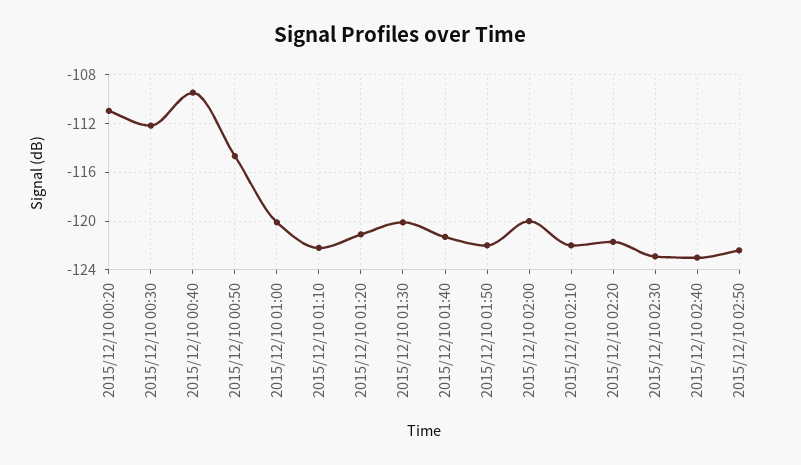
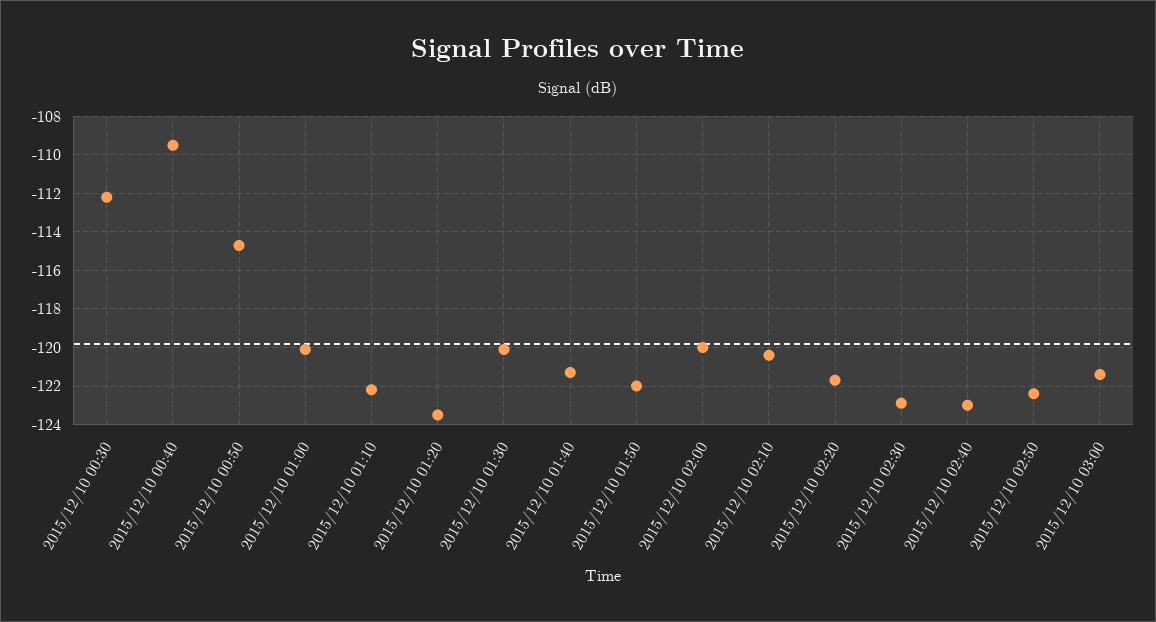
2015/12/10 00:20: -111 -> none
2015/12/10 01:20: -121 -> -123.5
2015/12/10 02:10: -122 -> -120.5
2015/12/10 03:00: none -> -121.5

